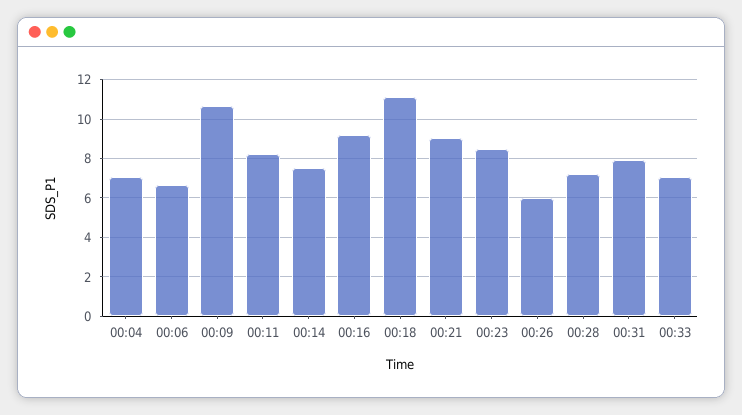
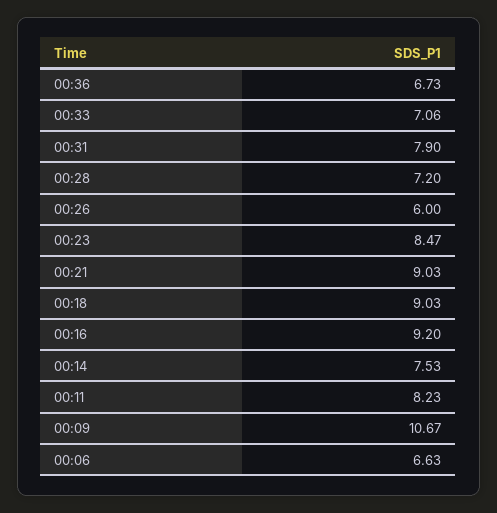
00:04: 7 -> none
00:18: 11 -> 9.03
00:36: none -> 6.73

